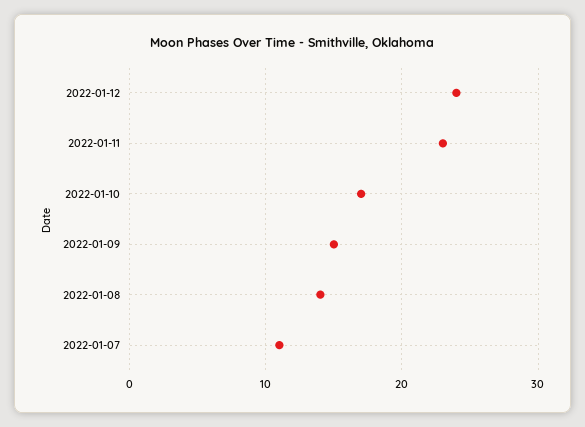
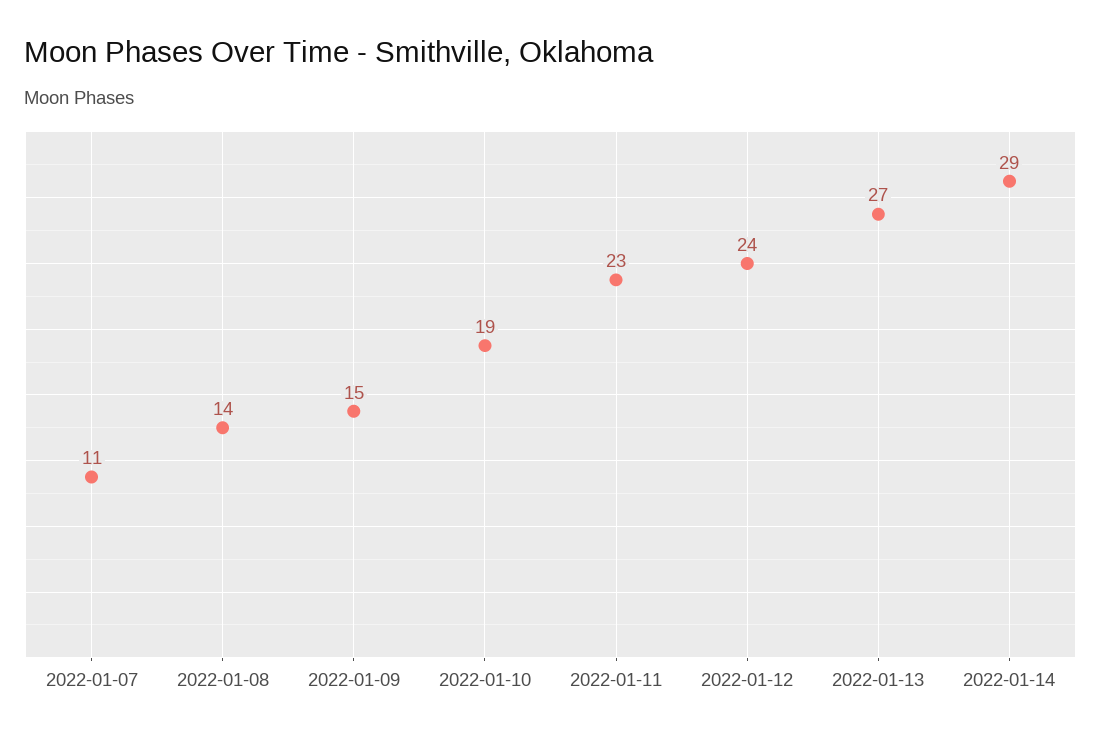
2022-01-10: 17 -> 19
2022-01-13: none -> 27
2022-01-14: none -> 29

